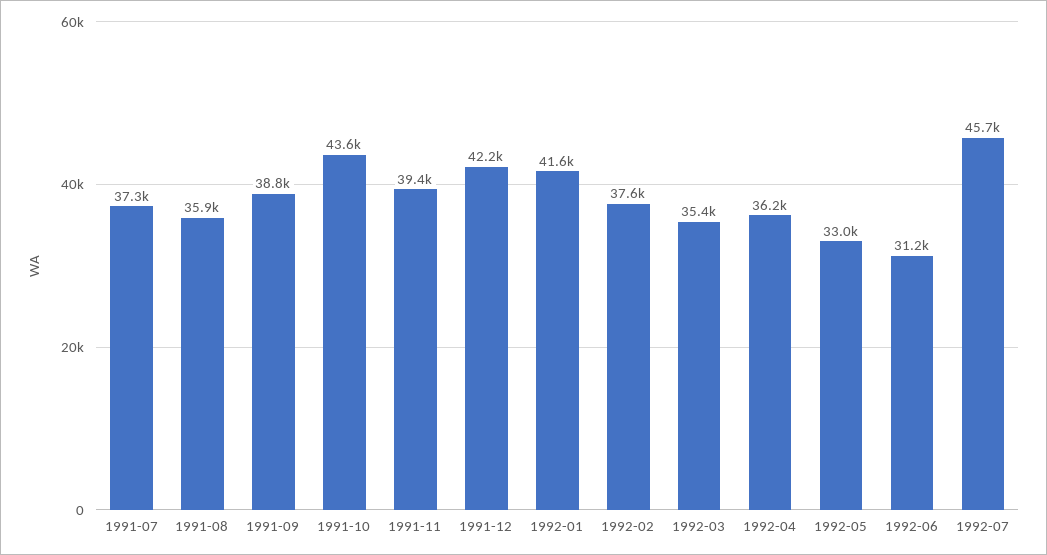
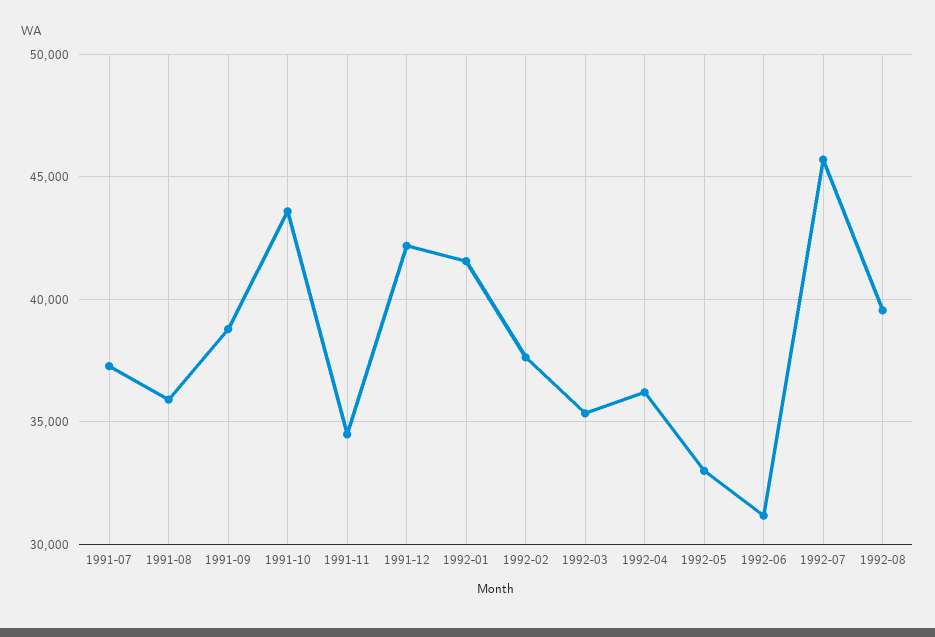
1991-11: 39400 -> 34500
1992-08: none -> 39500

